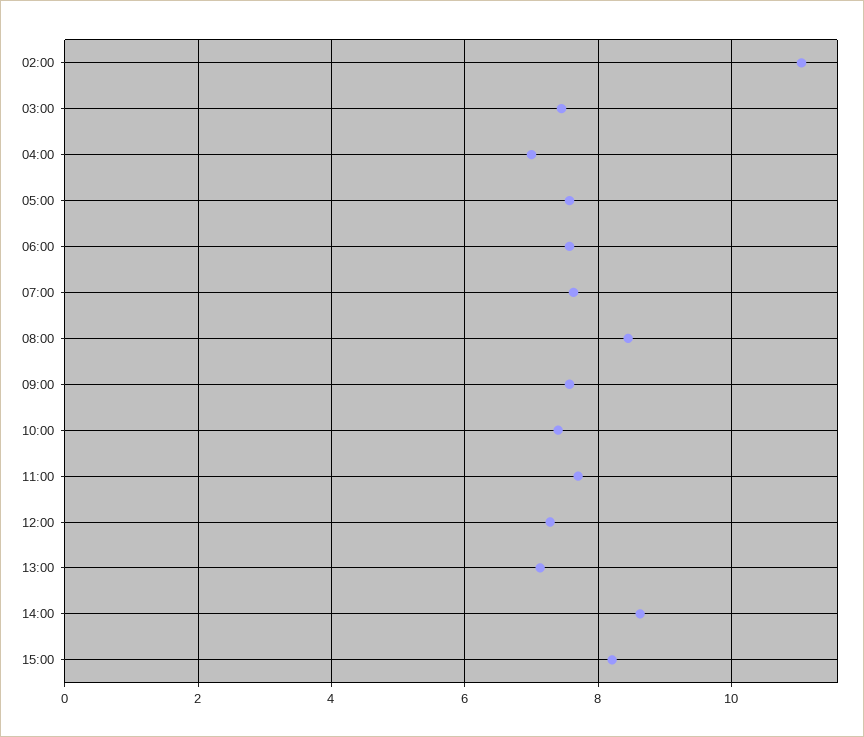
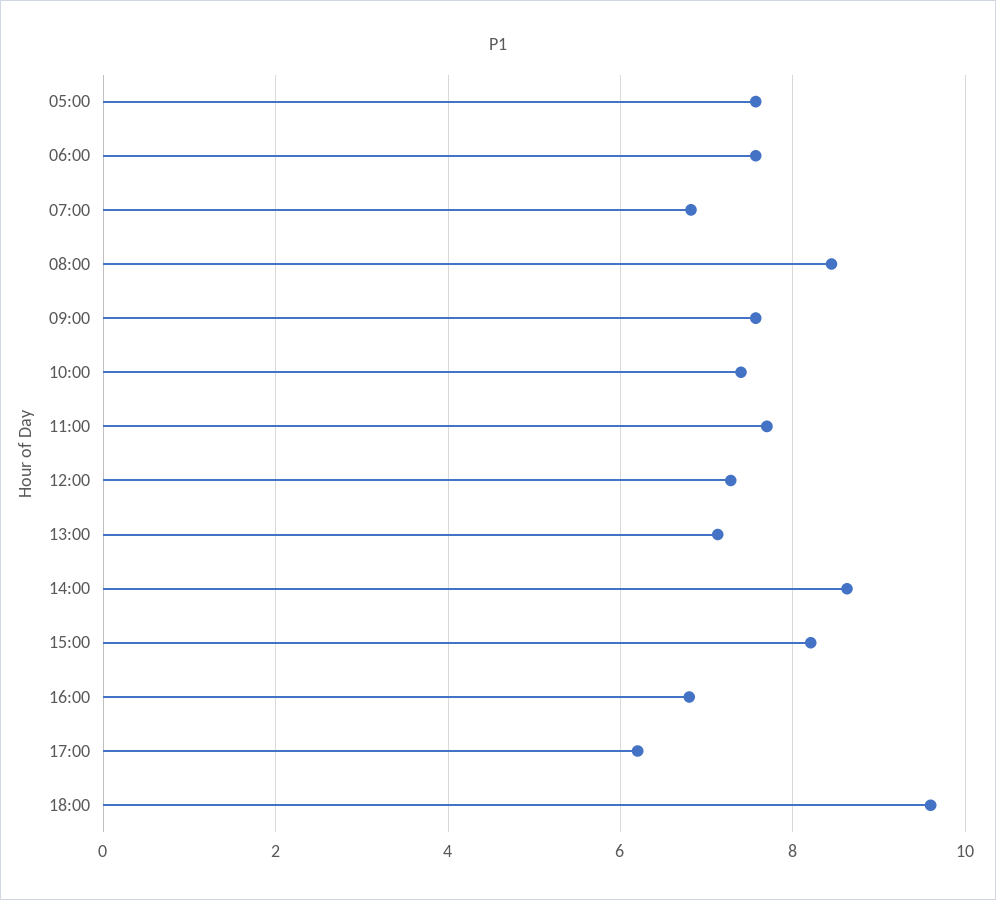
02:00: 11 -> none
03:00: 7.4 -> none
04:00: 7 -> none
07:00: 7.6 -> 6.8
16:00: none -> 6.8
17:00: none -> 6.2
18:00: none -> 9.6

